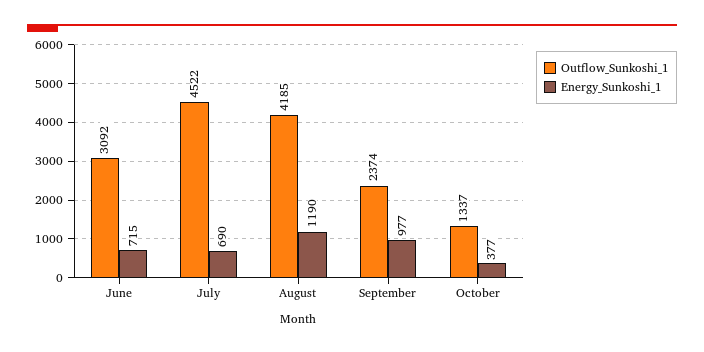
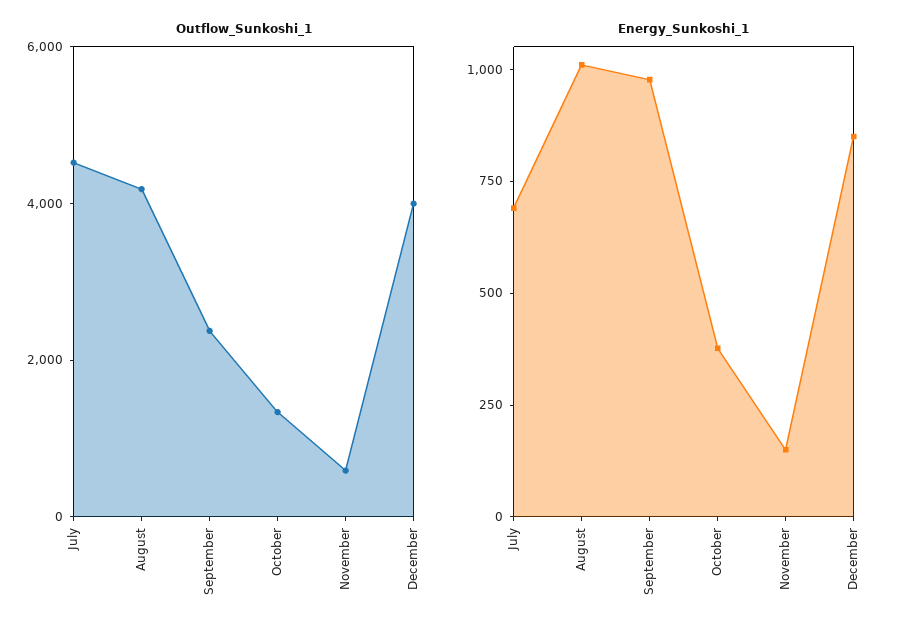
Outflow_Sunkoshi_1, June: 3092 -> none
Energy_Sunkoshi_1, June: 715 -> none
Energy_Sunkoshi_1, August: 1190 -> 1000
Outflow_Sunkoshi_1, November: none -> 500
Outflow_Sunkoshi_1, December: none -> 4000
Energy_Sunkoshi_1, November: none -> 150
Energy_Sunkoshi_1, December: none -> 850

